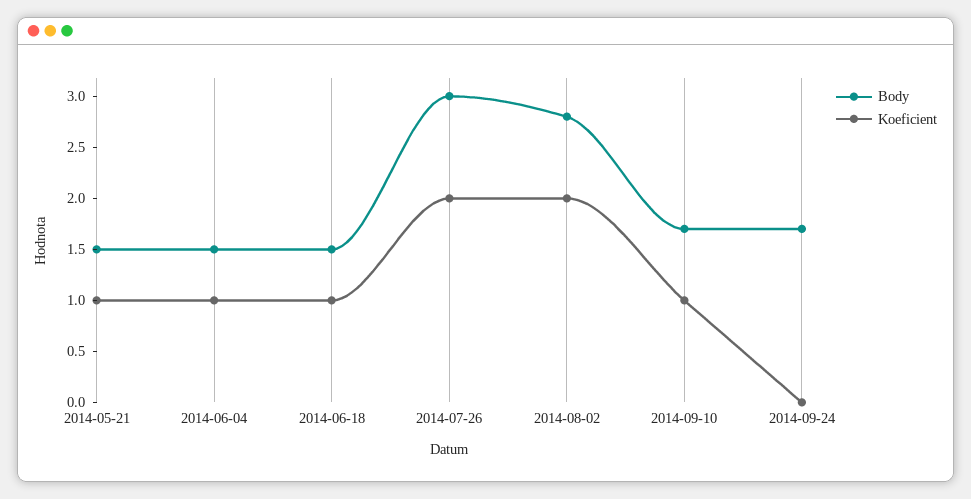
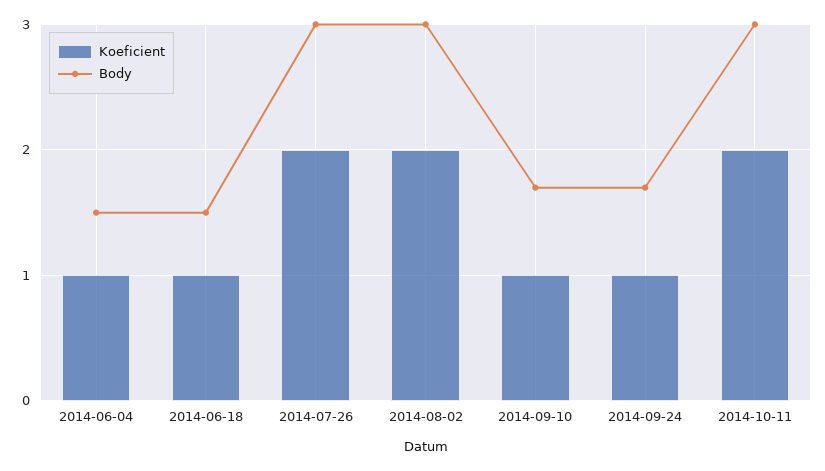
Body, 2014-05-21: 1.5 -> none
Koeficient, 2014-05-21: 1 -> none
Body, 2014-08-02: 2.8 -> 3
Koeficient, 2014-09-24: 0 -> 1
Koeficient, 2014-10-11: none -> 2
Body, 2014-10-11: none -> 3

